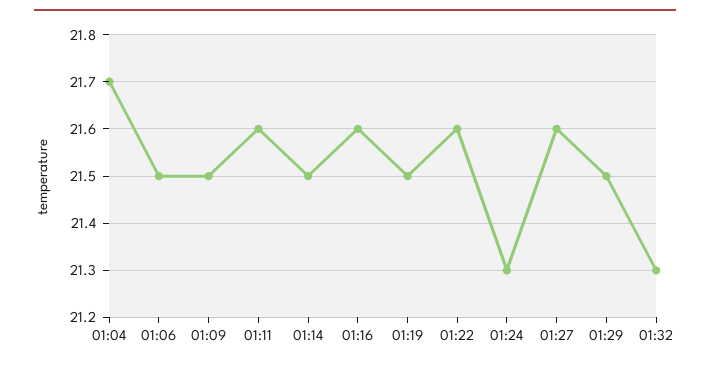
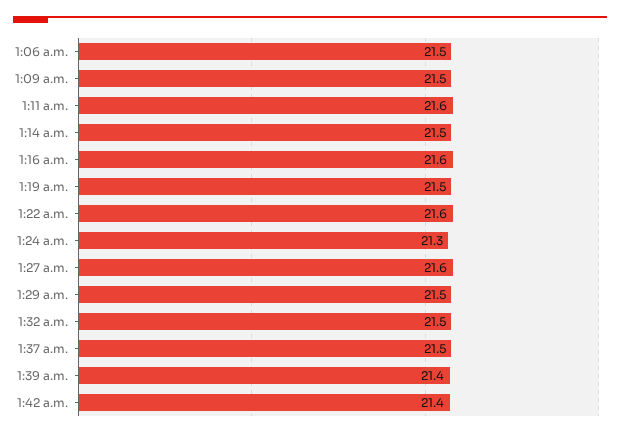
01:04: 21.7 -> none
01:32: 21.3 -> 21.5
1:37 a.m.: none -> 21.5
1:39 a.m.: none -> 21.4
1:42 a.m.: none -> 21.4

